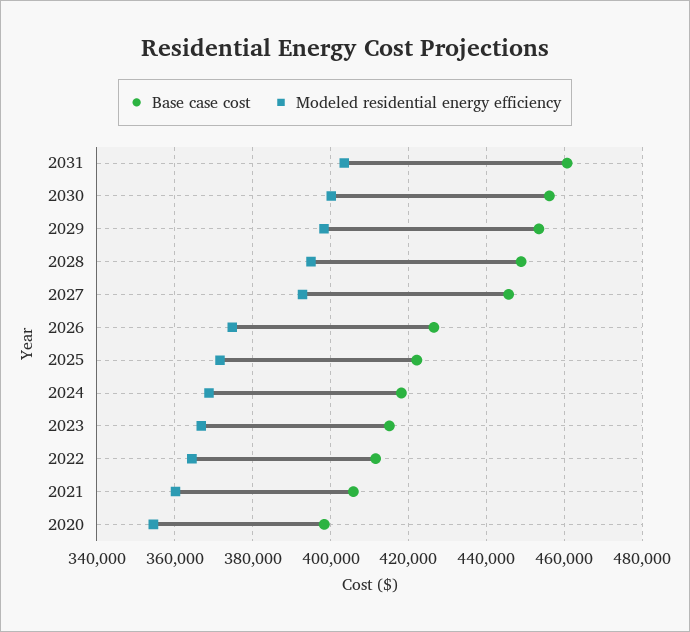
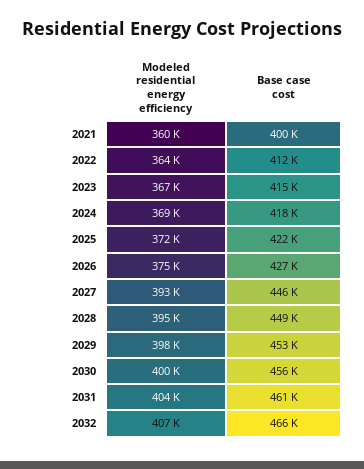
Base case cost, 2021: 406000 -> 400000
Base case cost, 2020: 398000 -> none
Modeled residential energy efficiency, 2020: 354000 -> none
Modeled residential energy efficiency, 2032: none -> 407000
Base case cost, 2032: none -> 466000

